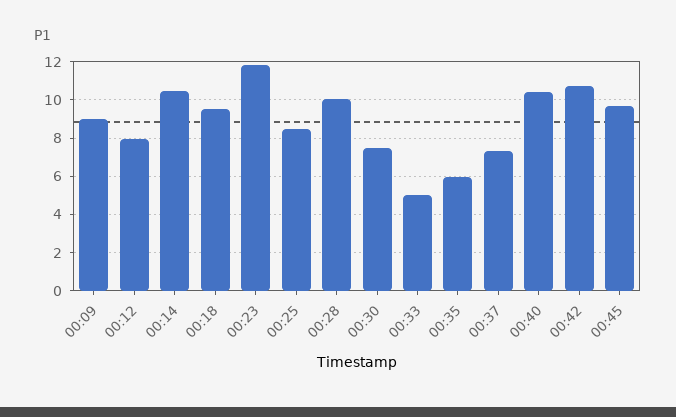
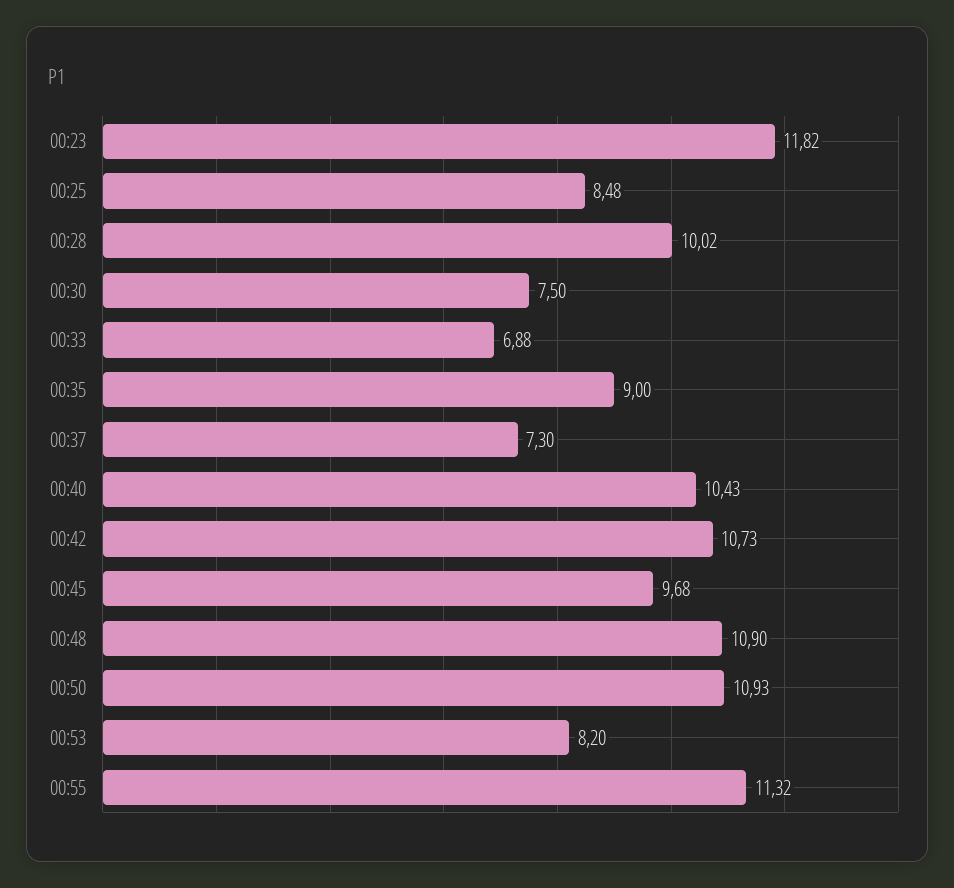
00:09: 9 -> none
00:12: 8 -> none
00:14: 10.5 -> none
00:18: 9.5 -> none
00:33: 5 -> 6.88
00:35: 6 -> 9
00:48: none -> 10.9
00:50: none -> 10.93
00:53: none -> 8.2
00:55: none -> 11.32

